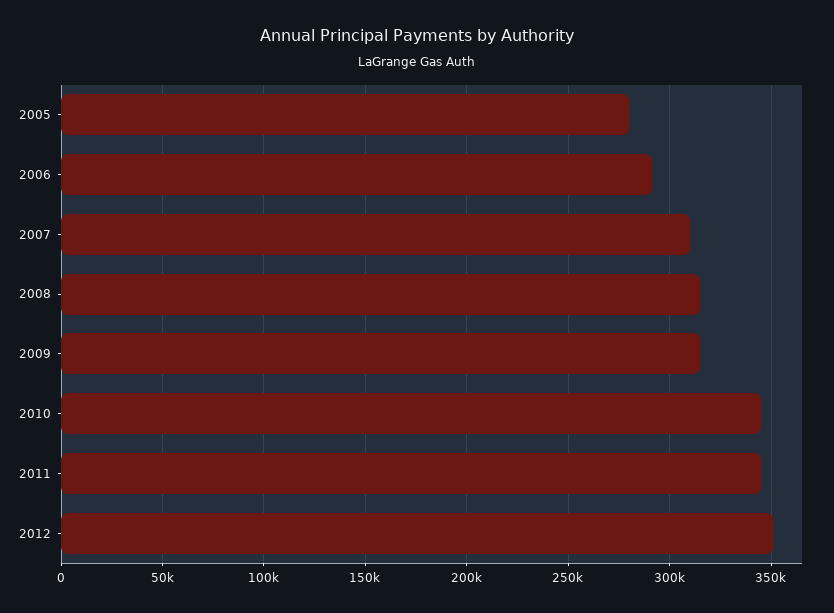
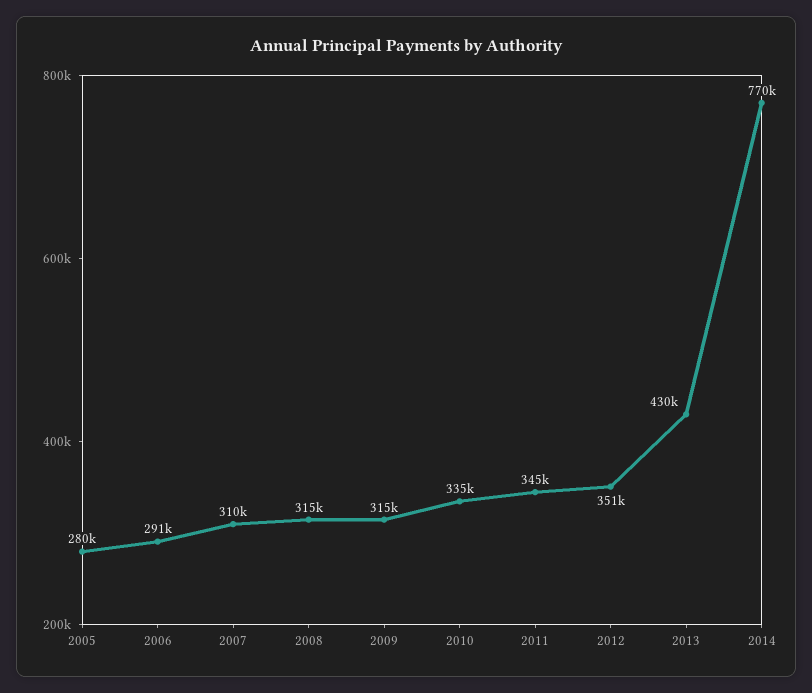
2010: 345000 -> 335000
2013: none -> 430000
2014: none -> 770000

